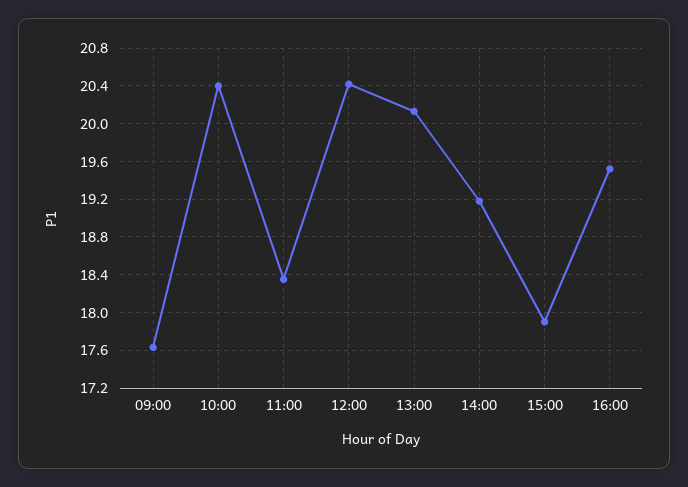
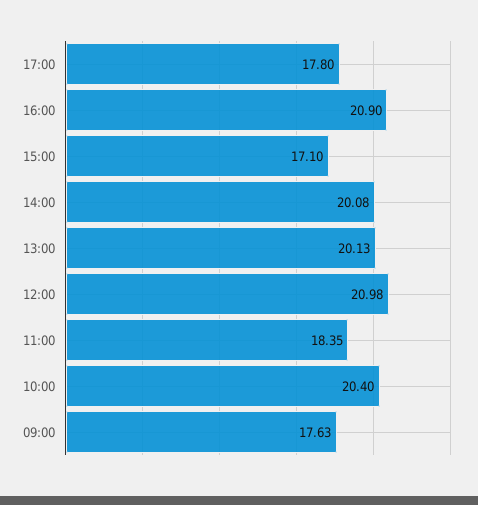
12:00: 20.4 -> 20.98
14:00: 19.2 -> 20.08
15:00: 17.9 -> 17.1
16:00: 19.5 -> 20.9
17:00: none -> 17.8

